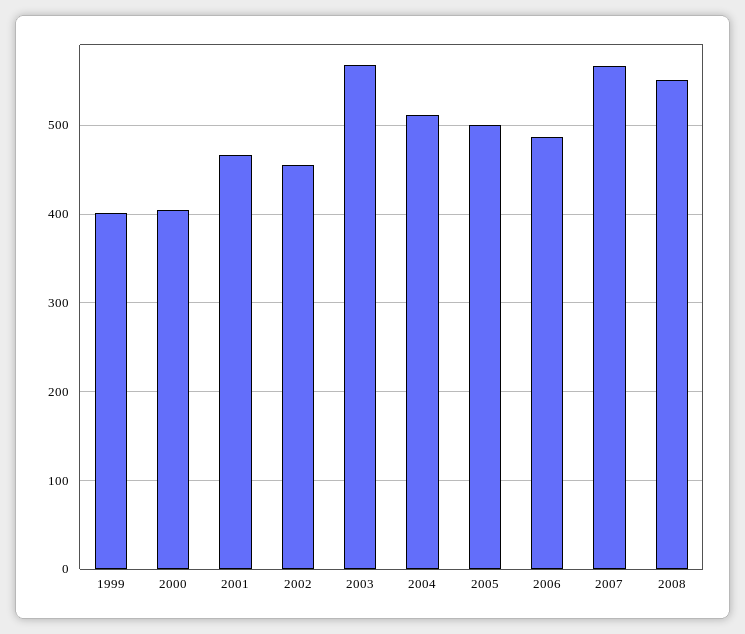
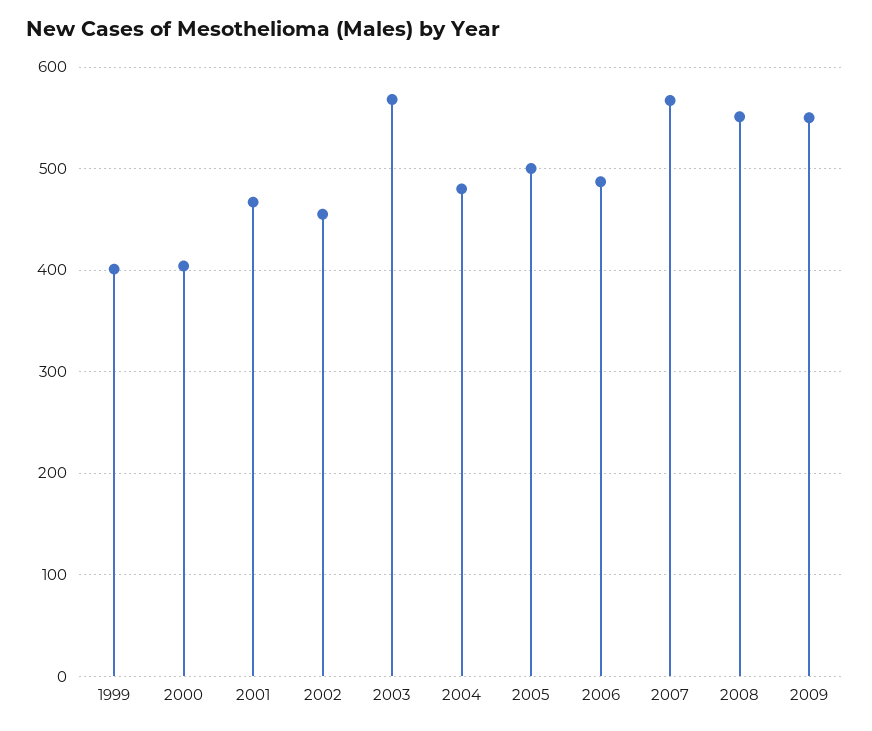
2004: 510 -> 480
2009: none -> 550

